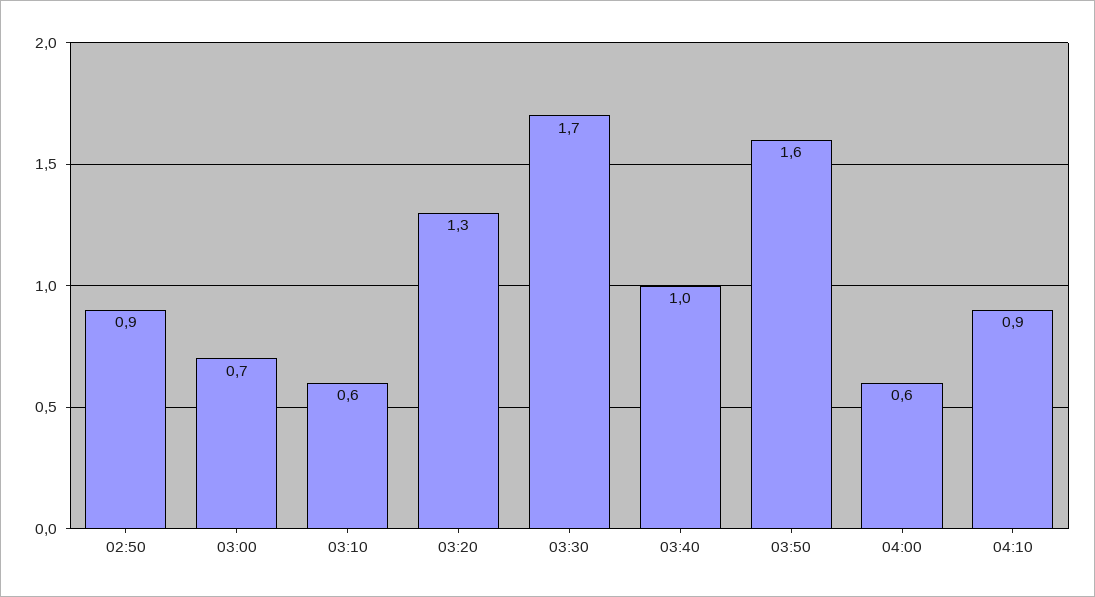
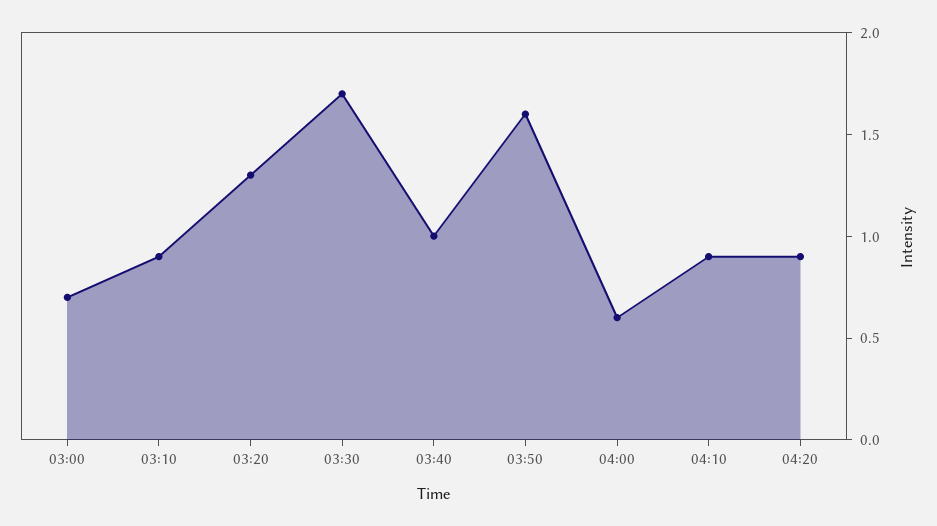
02:50: 0.9 -> none
03:10: 0.6 -> 0.9
04:20: none -> 0.9

